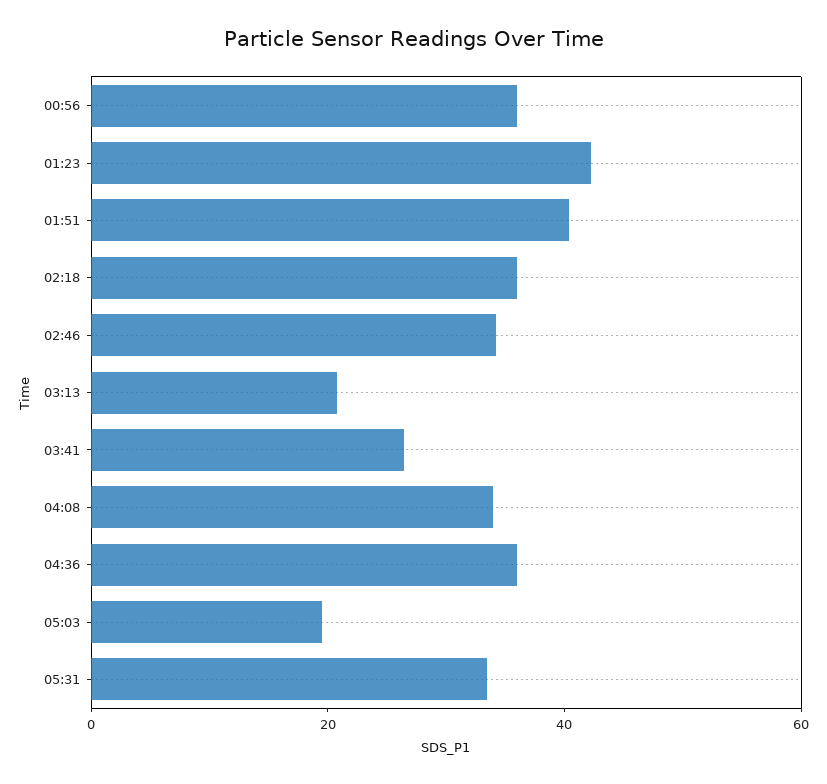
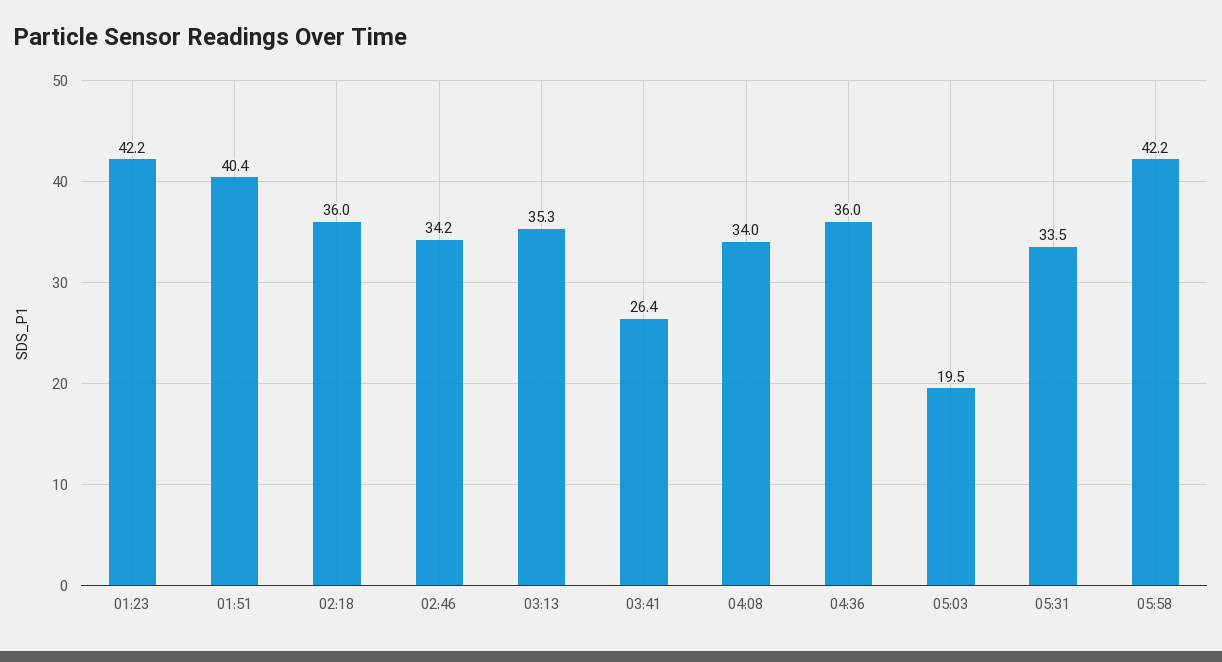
00:56: 35 -> none
03:13: 20 -> 35.3
05:58: none -> 42.2

